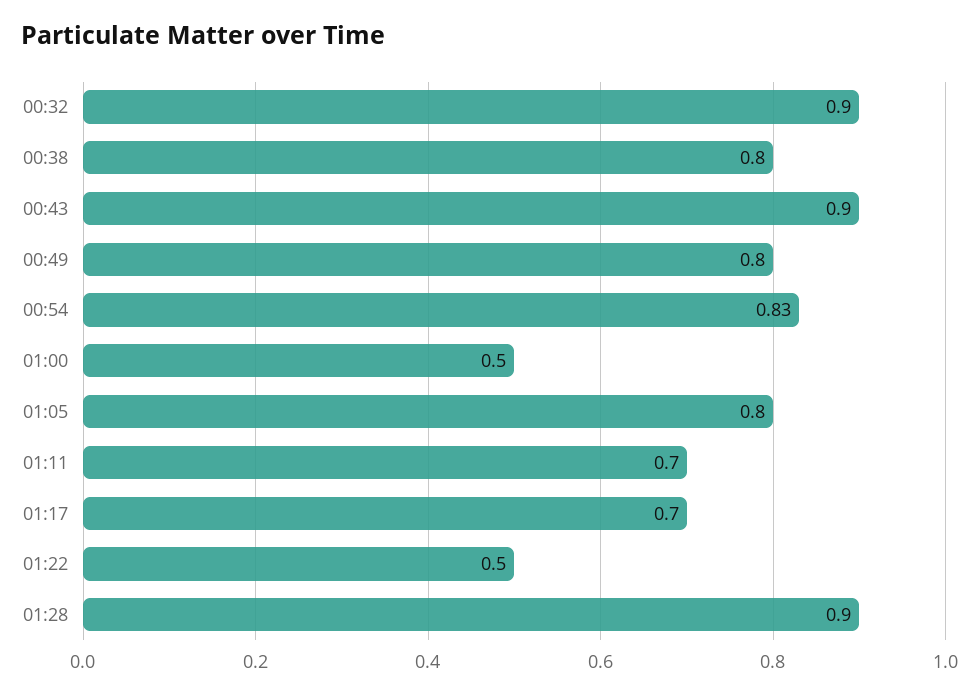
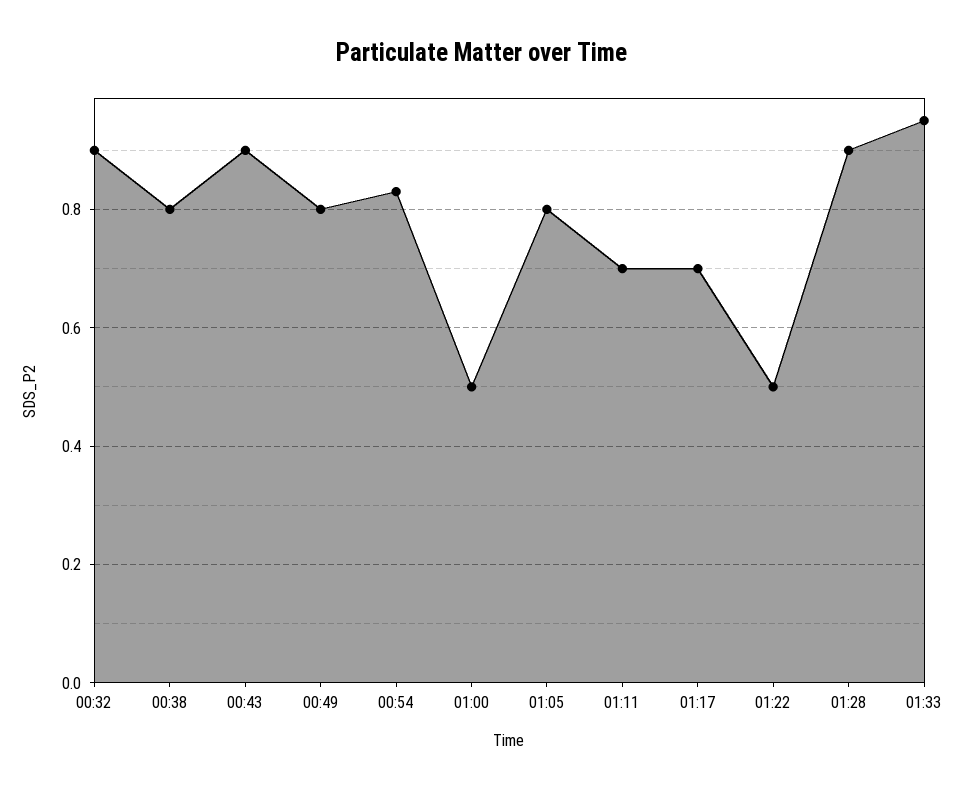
01:33: none -> 0.95

